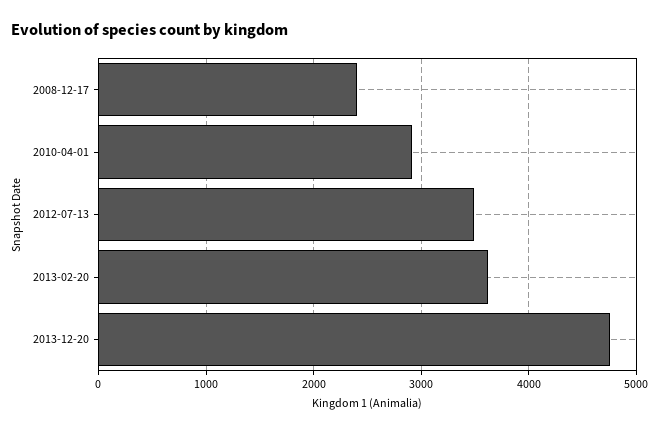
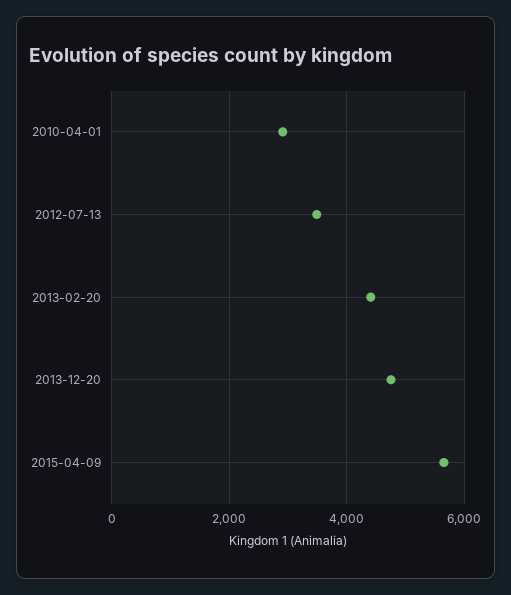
2008-12-17: 2400 -> none
2013-02-20: 3600 -> 4400
2015-04-09: none -> 5600

